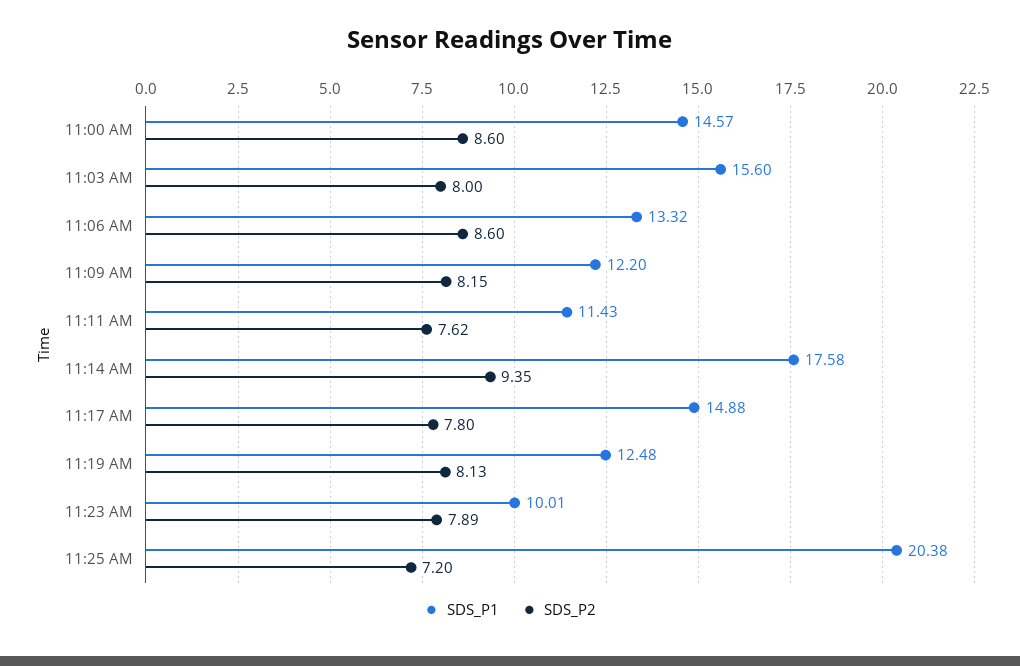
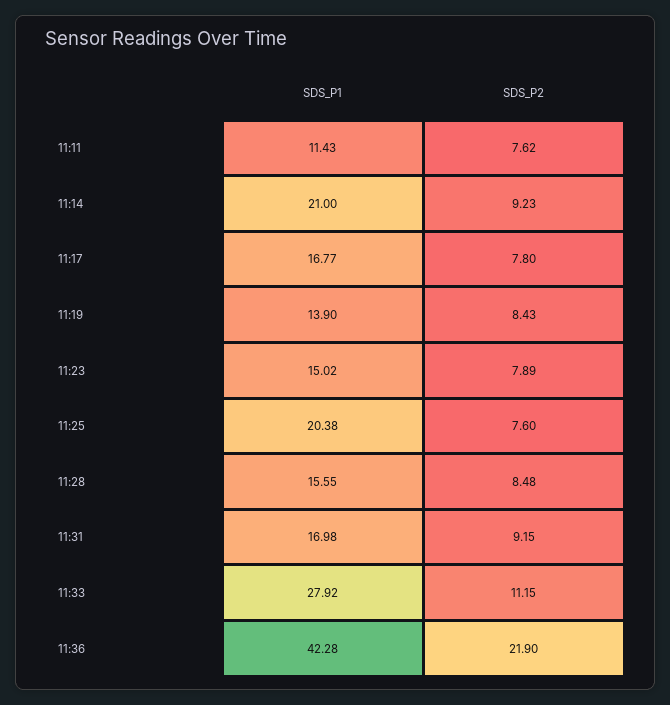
SDS_P1, 11:00 AM: 14.57 -> none
SDS_P2, 11:00 AM: 8.6 -> none
SDS_P1, 11:03 AM: 15.6 -> none
SDS_P2, 11:03 AM: 8 -> none
SDS_P1, 11:06 AM: 13.32 -> none
SDS_P2, 11:06 AM: 8.6 -> none
SDS_P1, 11:09 AM: 12.2 -> none
SDS_P2, 11:09 AM: 8.15 -> none
SDS_P1, 11:14 AM: 17.58 -> 21
SDS_P2, 11:14 AM: 9.35 -> 9.23
SDS_P1, 11:17 AM: 14.88 -> 16.77
SDS_P1, 11:19 AM: 12.48 -> 13.9
SDS_P2, 11:19 AM: 8.13 -> 8.43
SDS_P1, 11:23 AM: 10.01 -> 15.02
SDS_P2, 11:25 AM: 7.2 -> 7.6
SDS_P1, 11:28: none -> 15.55
SDS_P2, 11:28: none -> 8.48
SDS_P1, 11:31: none -> 16.98
SDS_P2, 11:31: none -> 9.15
SDS_P1, 11:33: none -> 27.92
SDS_P2, 11:33: none -> 11.15
SDS_P1, 11:36: none -> 42.28
SDS_P2, 11:36: none -> 21.9

